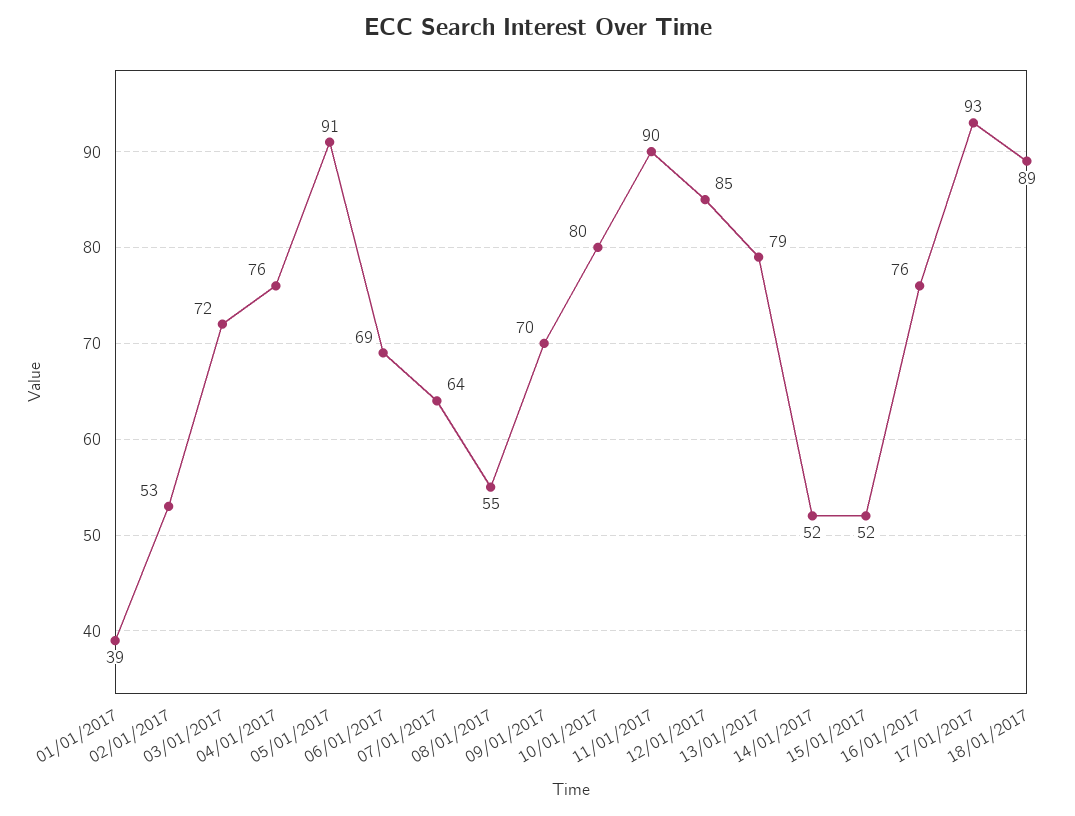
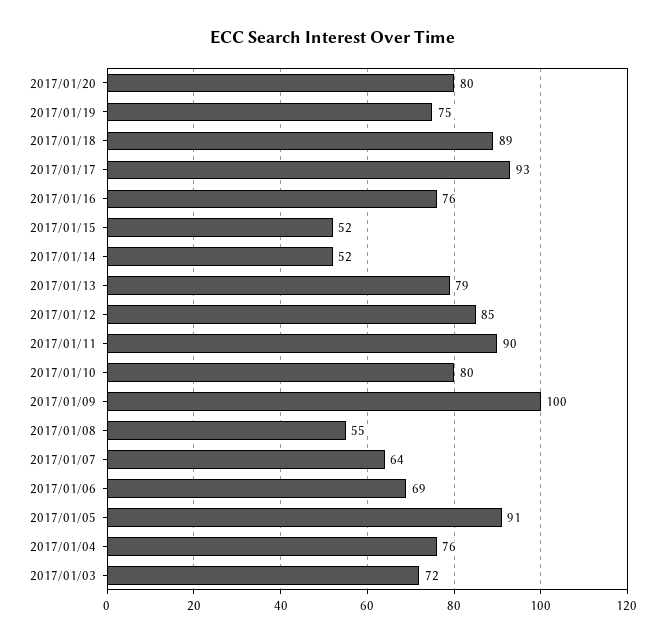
01/01/2017: 39 -> none
02/01/2017: 53 -> none
09/01/2017: 70 -> 100
2017/01/20: none -> 80
2017/01/19: none -> 75

